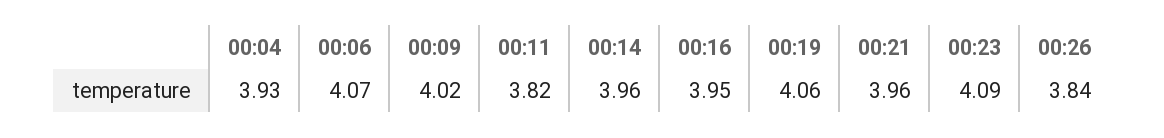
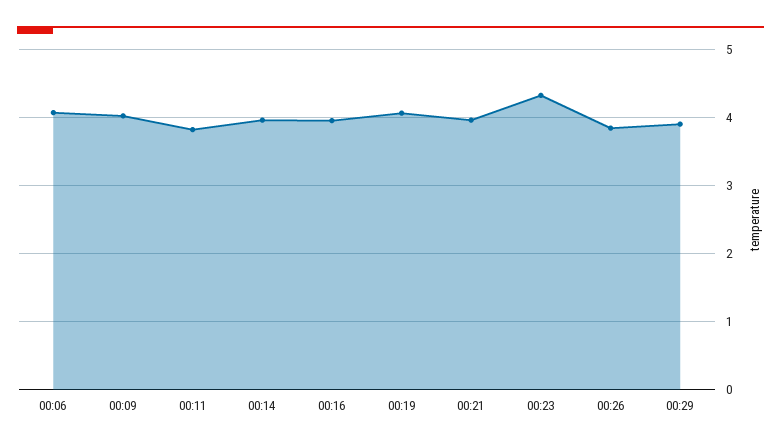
00:04: 3.93 -> none
00:23: 4.09 -> 4.3
00:29: none -> 3.9

